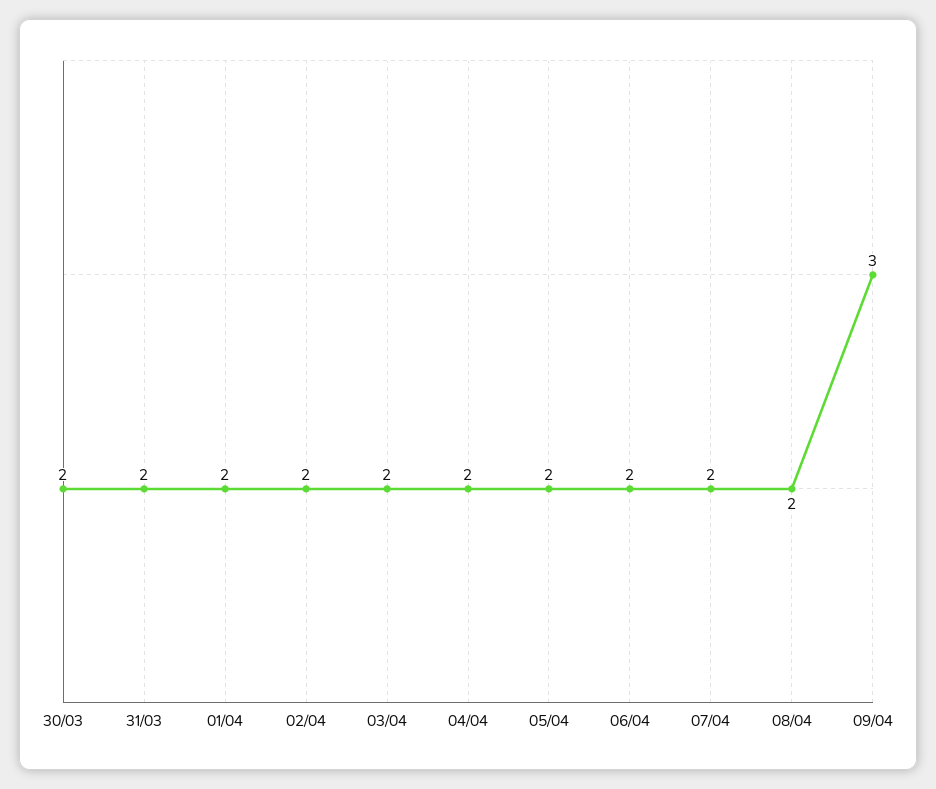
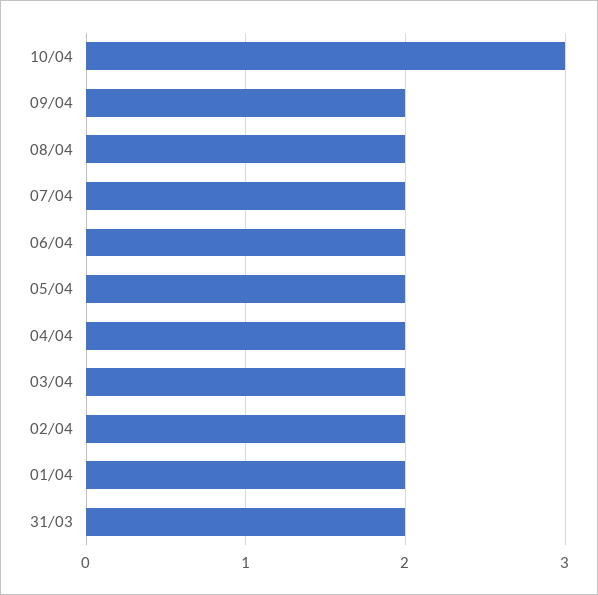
30/03: 2 -> none
09/04: 3 -> 2
10/04: none -> 3

